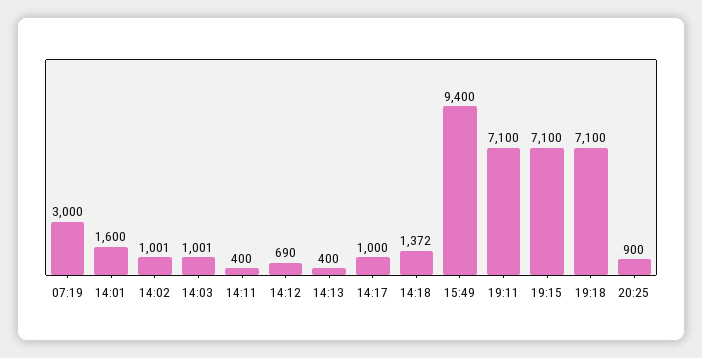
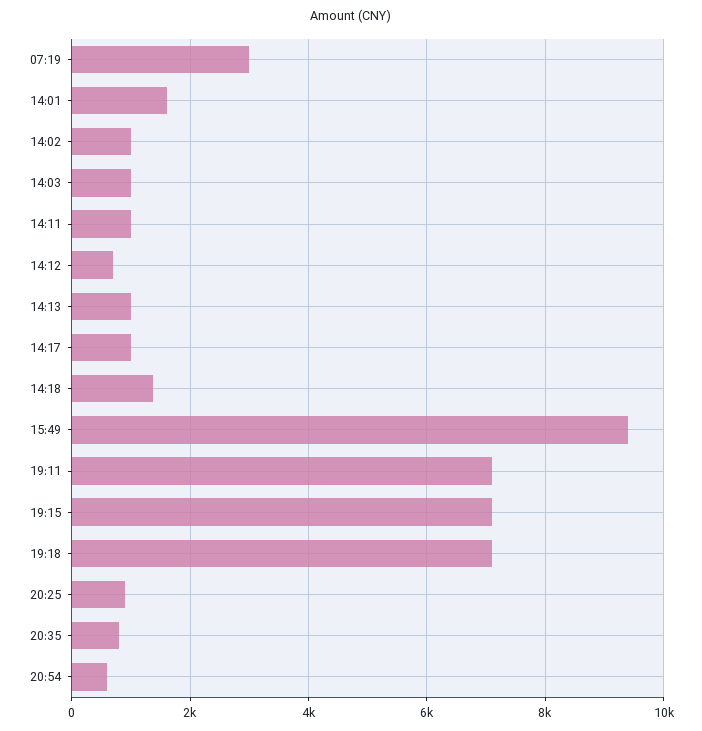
14:11: 400 -> 1000
14:13: 400 -> 1000
20:35: none -> 800
20:54: none -> 600

